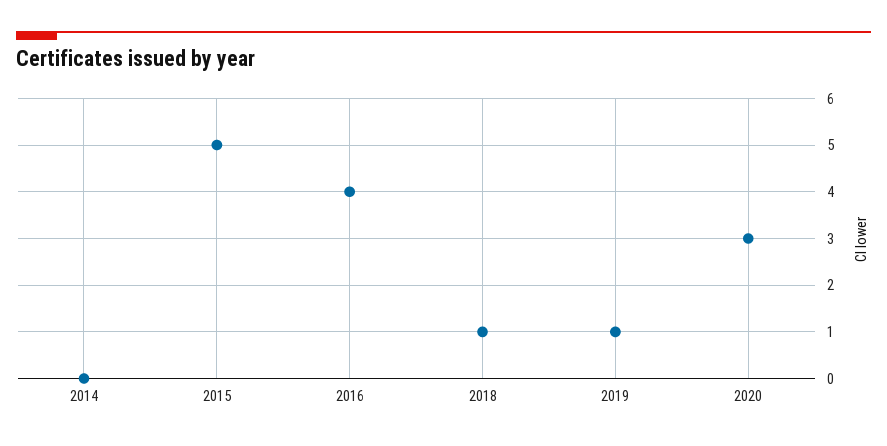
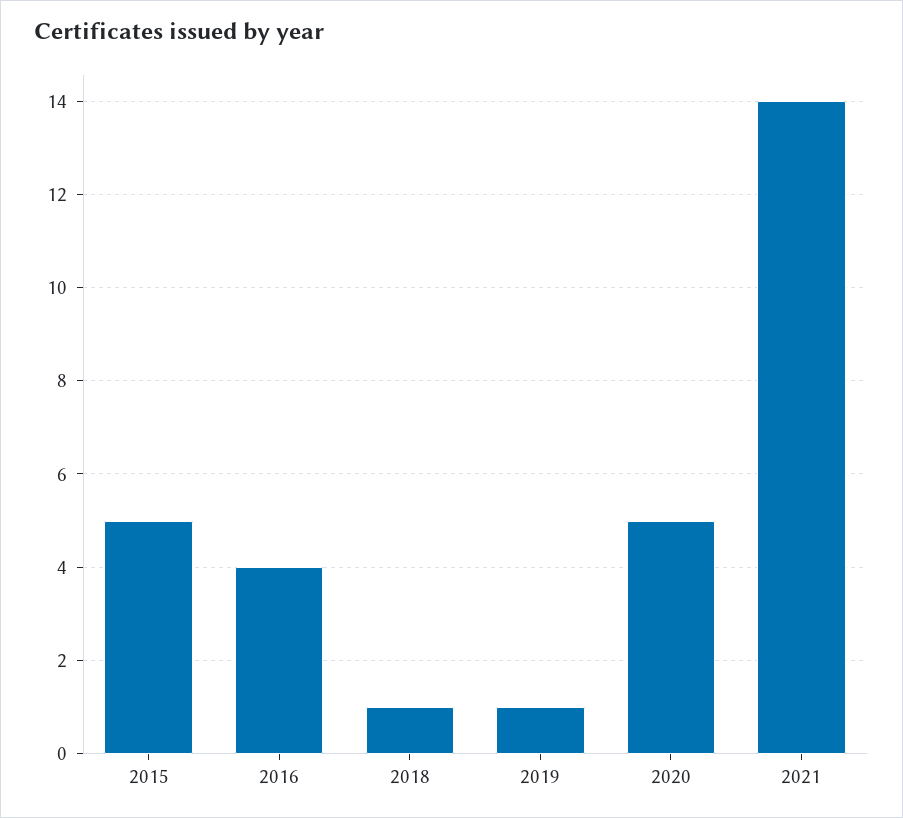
2014: 0 -> none
2020: 3 -> 5
2021: none -> 14

